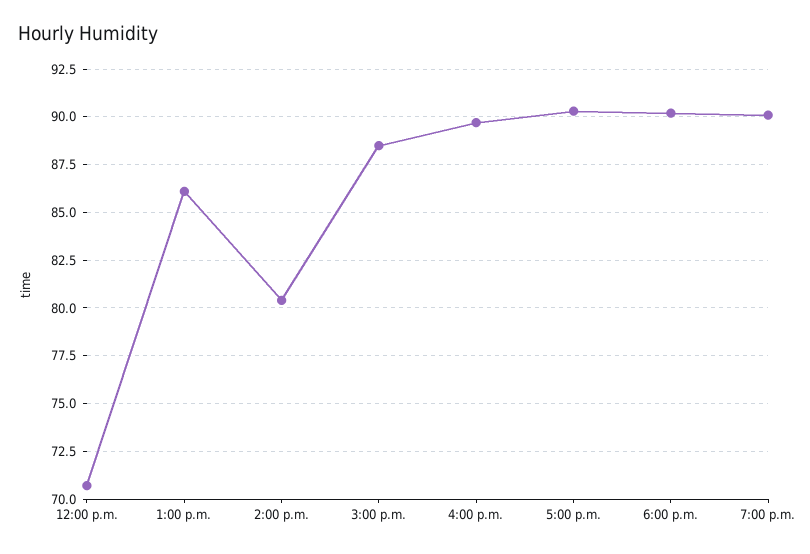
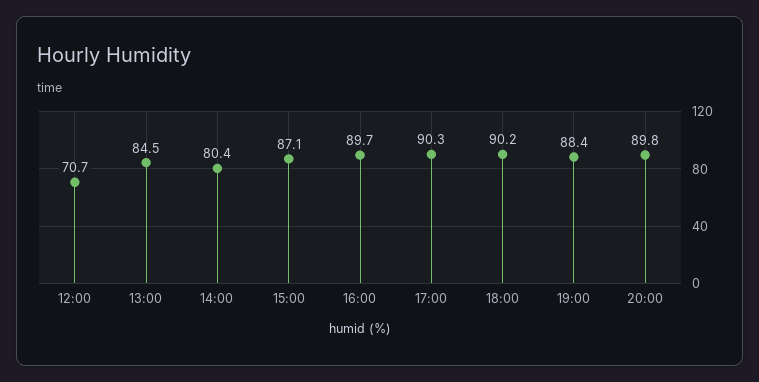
1:00 p.m.: 86 -> 84.5
3:00 p.m.: 88.5 -> 87.1
7:00 p.m.: 90 -> 88.4
20:00: none -> 89.8

